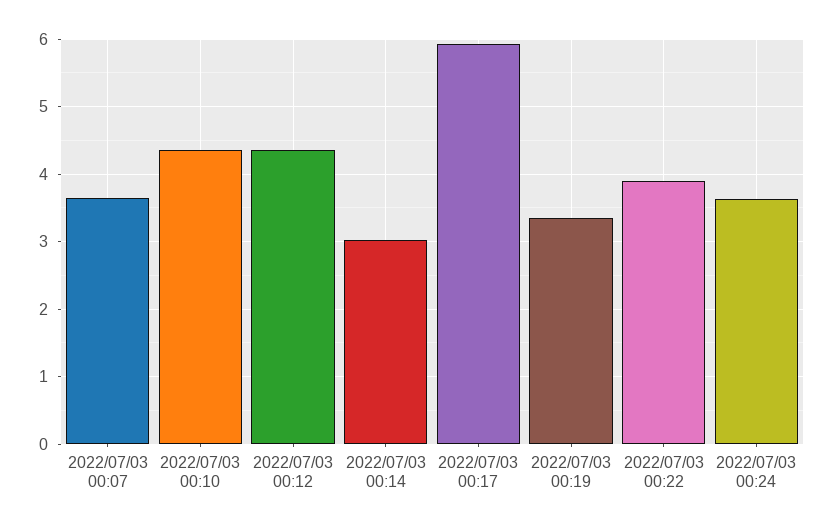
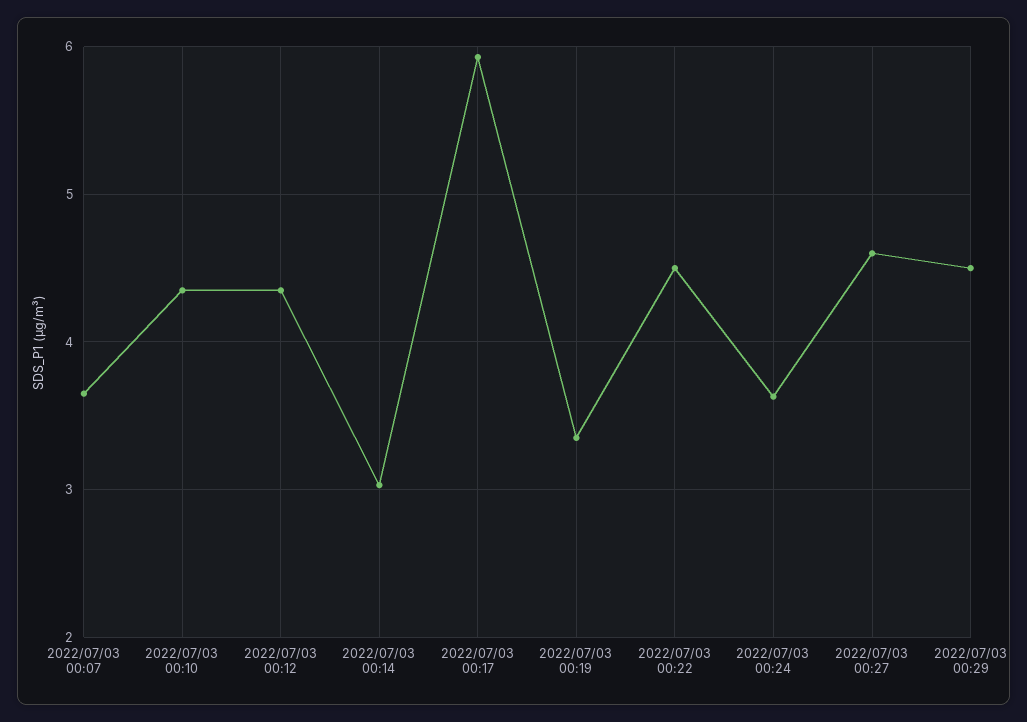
2022/07/03 00:22: 3.9 -> 4.5
2022/07/03 00:27: none -> 4.6
2022/07/03 00:29: none -> 4.5

